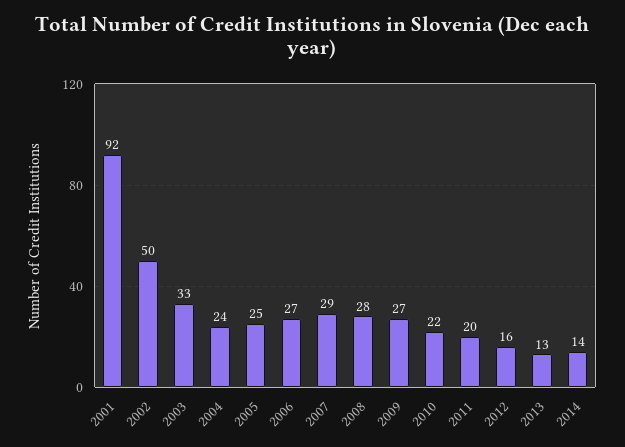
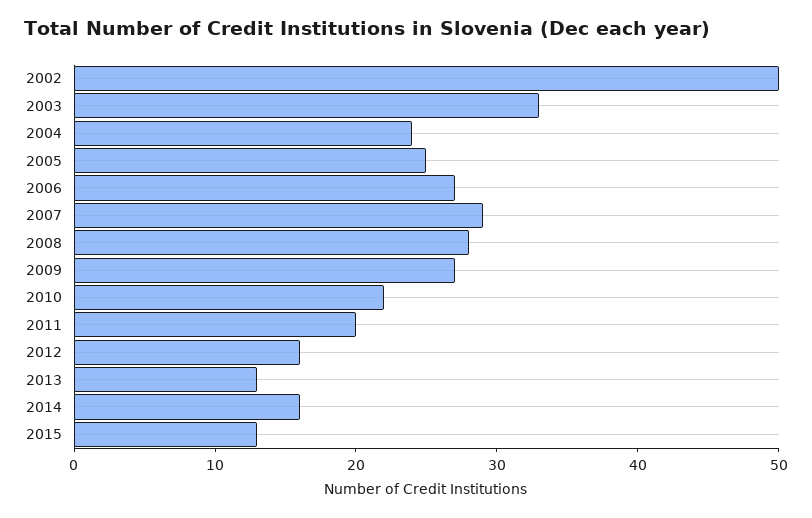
2001: 92 -> none
2014: 14 -> 16
2015: none -> 13

